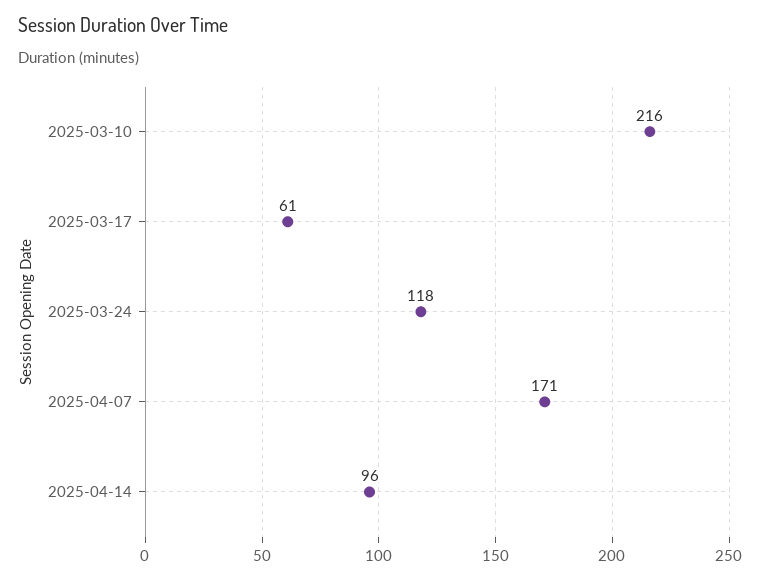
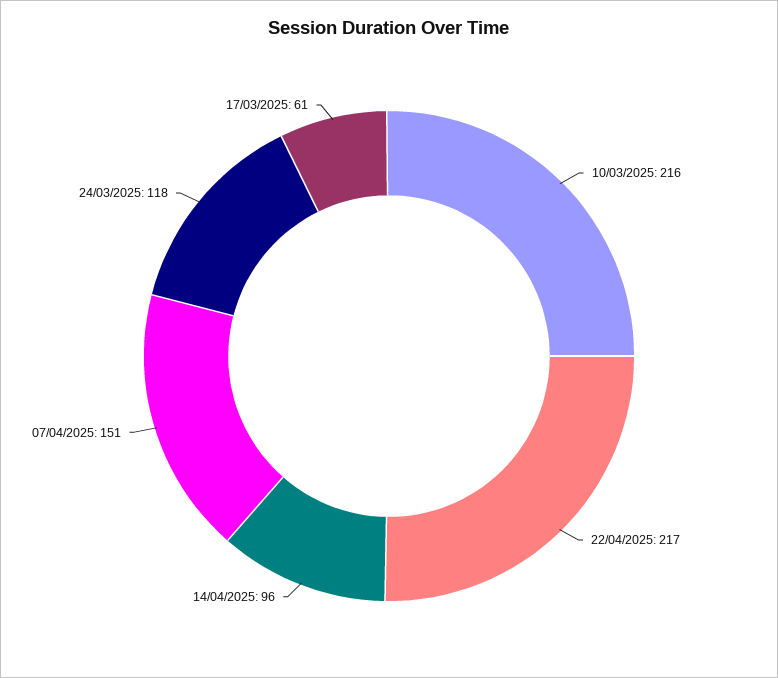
2025-04-07: 171 -> 151
22/04/2025: none -> 217

